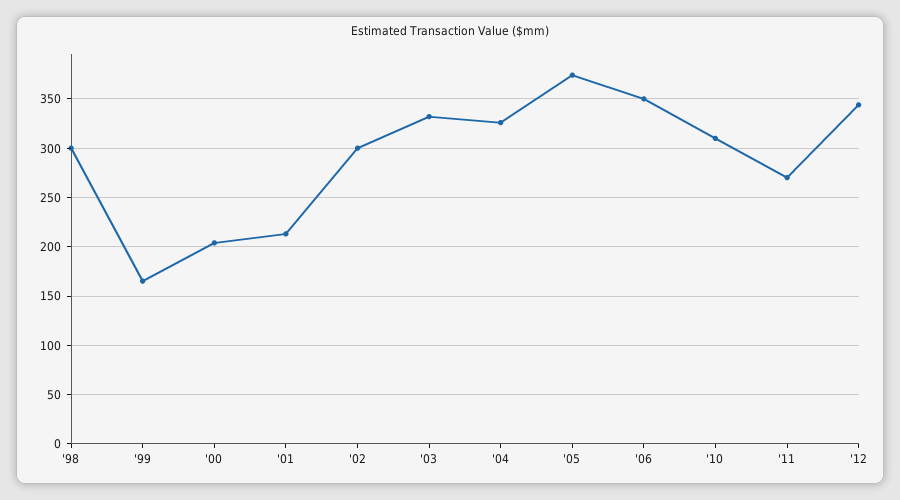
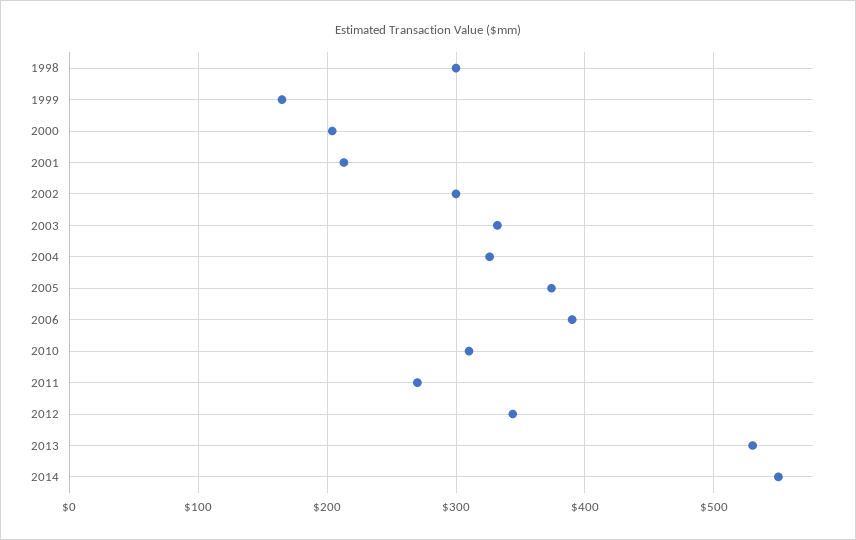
'06: 350 -> 390
2013: none -> 530
2014: none -> 550

